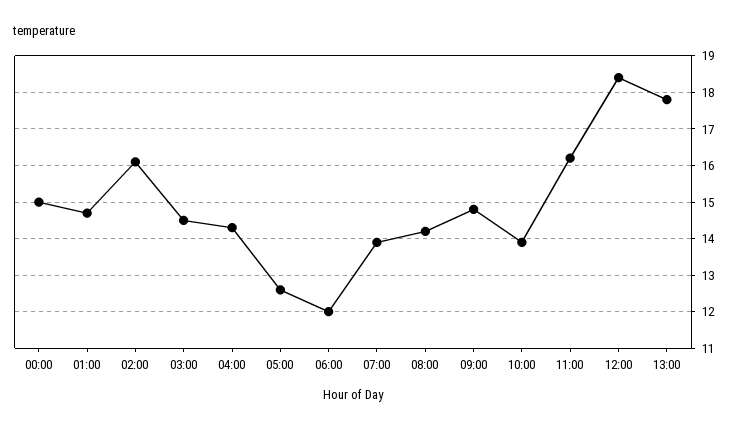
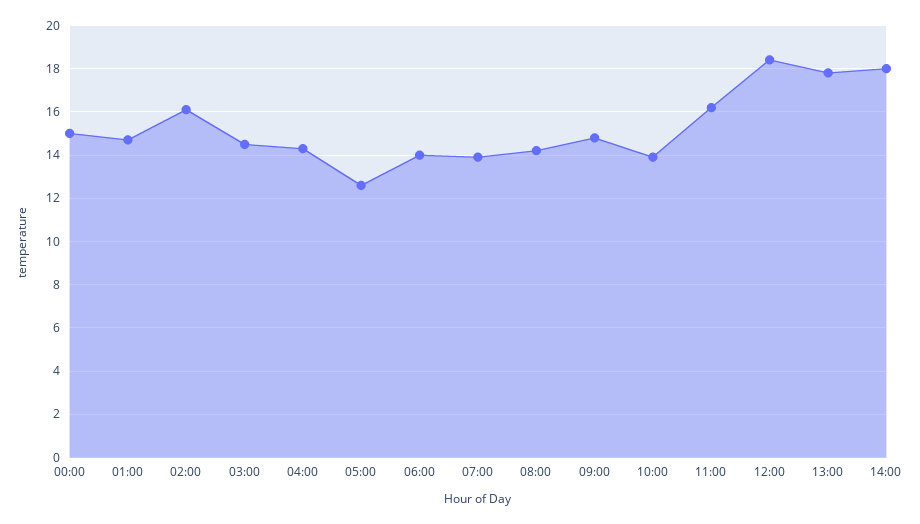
06:00: 12 -> 14
14:00: none -> 18

